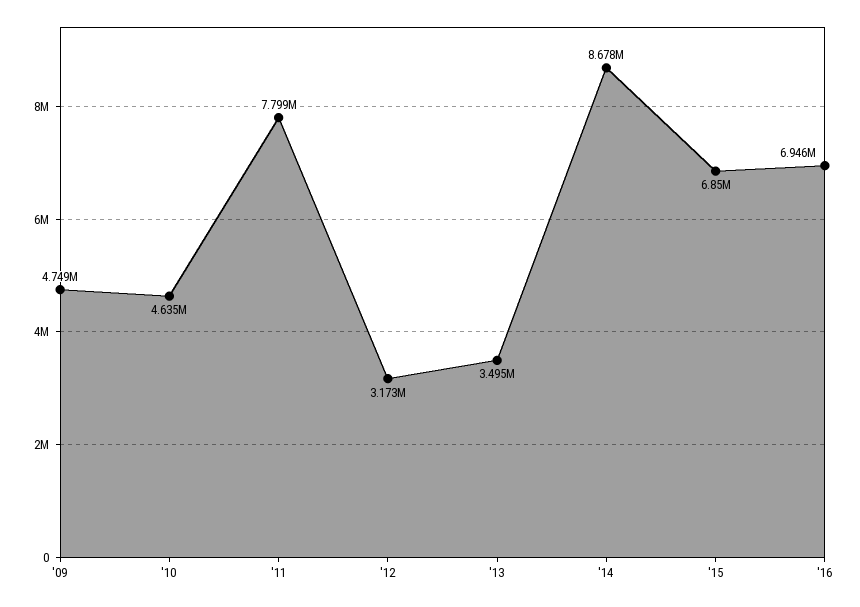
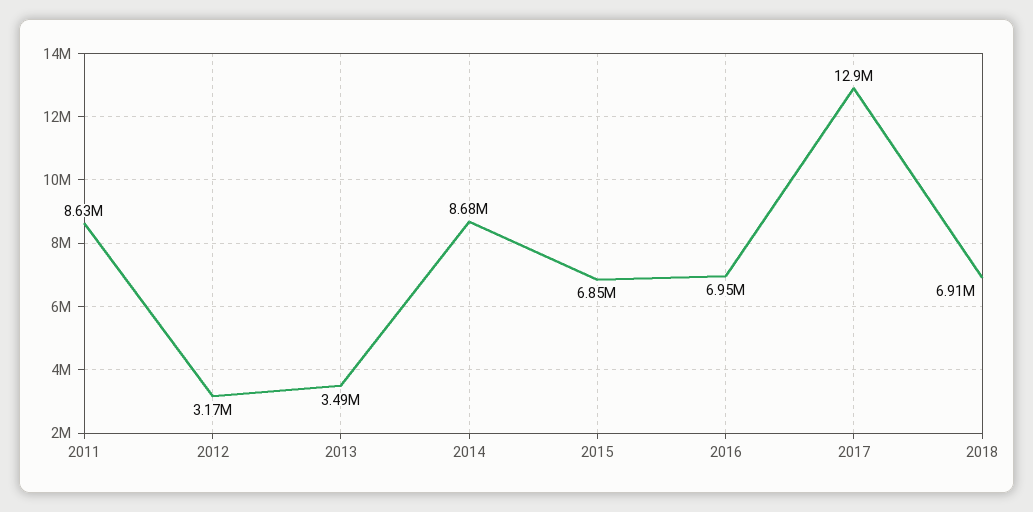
'09: 4749000 -> none
'10: 4635000 -> none
'11: 7799000 -> 8630000
2017: none -> 12900000
2018: none -> 6910000

